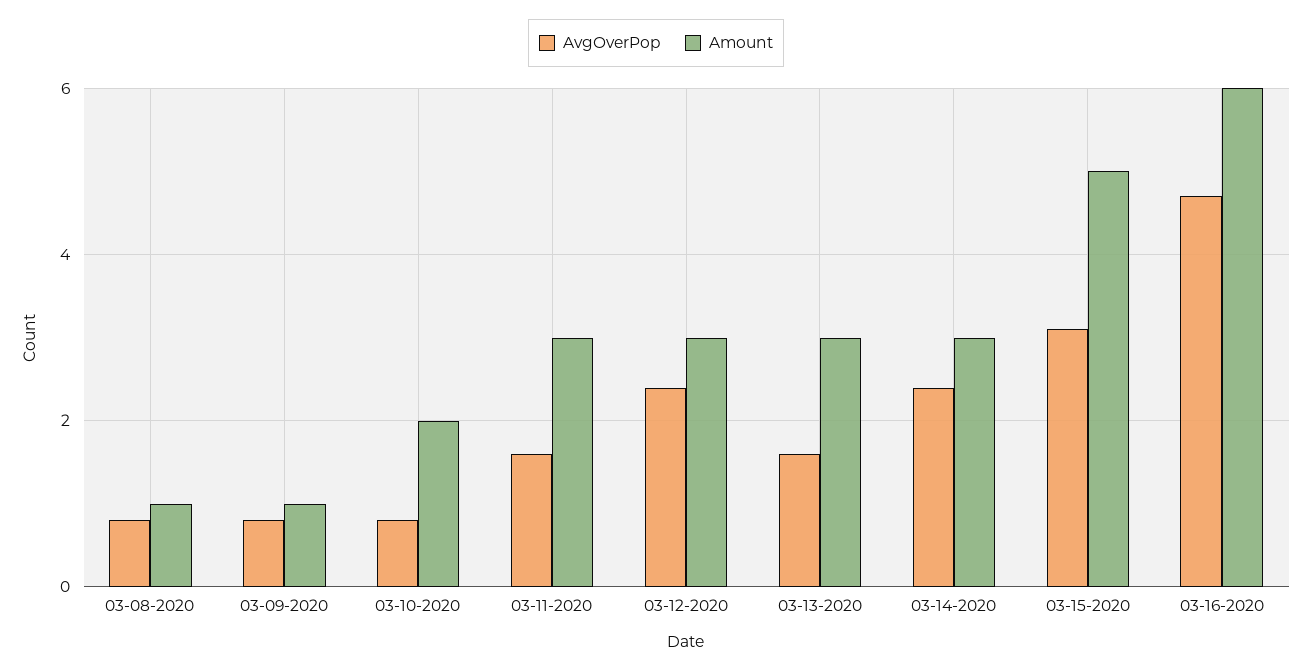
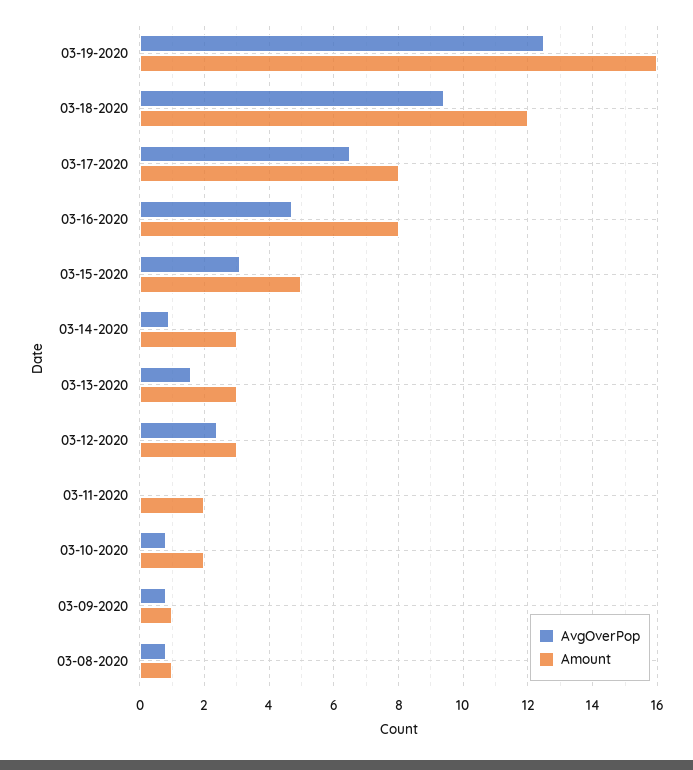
AvgOverPop, 03-11-2020: 1.5 -> 0
Amount, 03-11-2020: 3 -> 2
AvgOverPop, 03-14-2020: 2.5 -> 1
Amount, 03-16-2020: 6 -> 8
AvgOverPop, 03-19-2020: none -> 12.5
Amount, 03-19-2020: none -> 16
AvgOverPop, 03-18-2020: none -> 9.5
Amount, 03-18-2020: none -> 12
AvgOverPop, 03-17-2020: none -> 6.5
Amount, 03-17-2020: none -> 8

